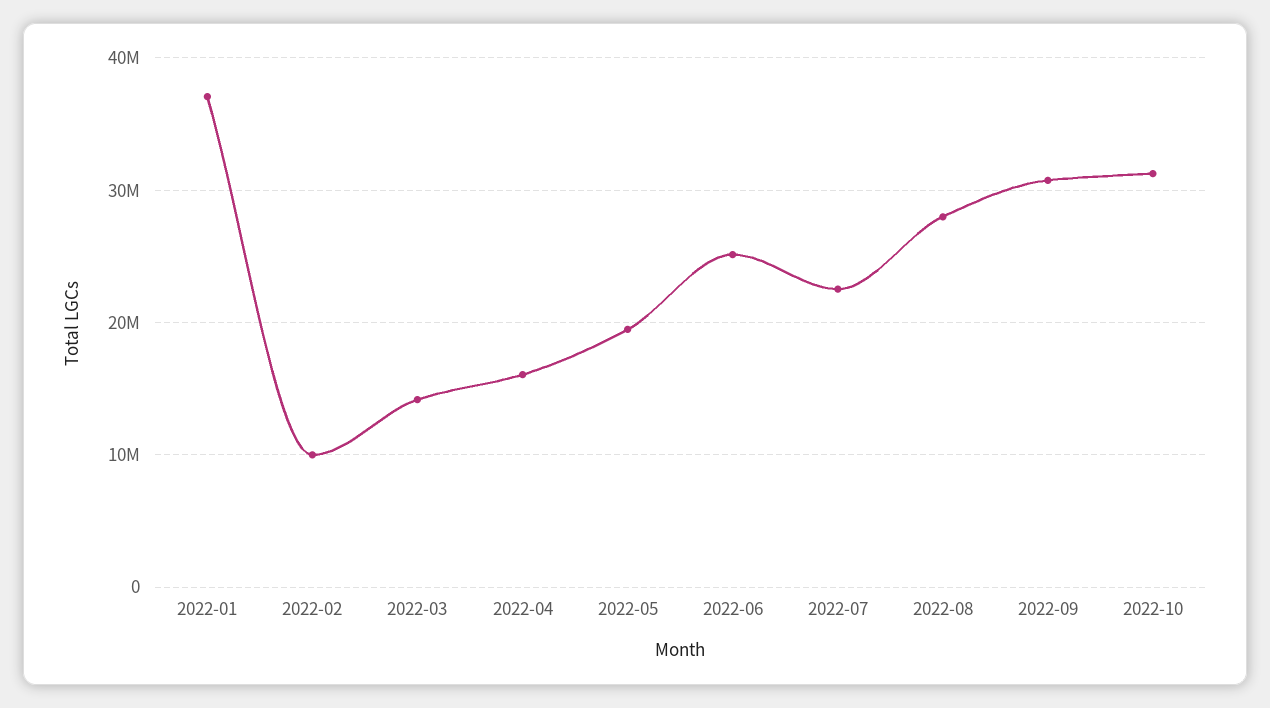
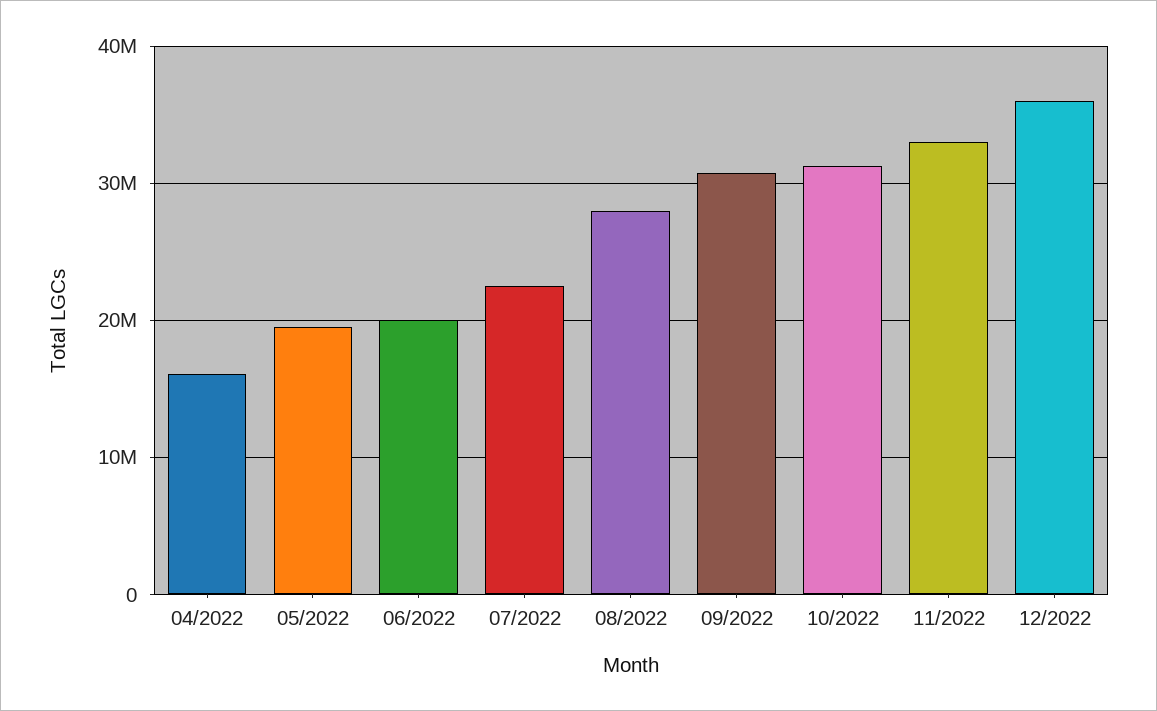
2022-01: 37000000 -> none
2022-02: 10000000 -> none
2022-03: 14000000 -> none
2022-06: 25000000 -> 20000000
11/2022: none -> 33000000
12/2022: none -> 36000000

